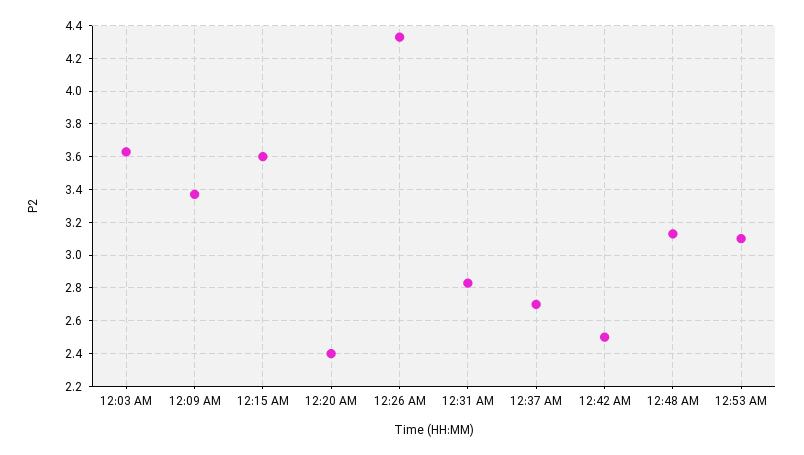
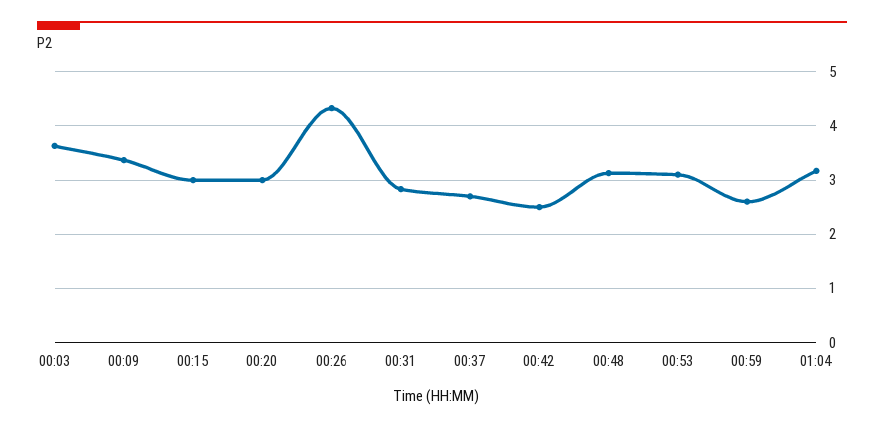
12:15 AM: 3.6 -> 3
12:20 AM: 2.4 -> 3
00:59: none -> 2.6
01:04: none -> 3.2

